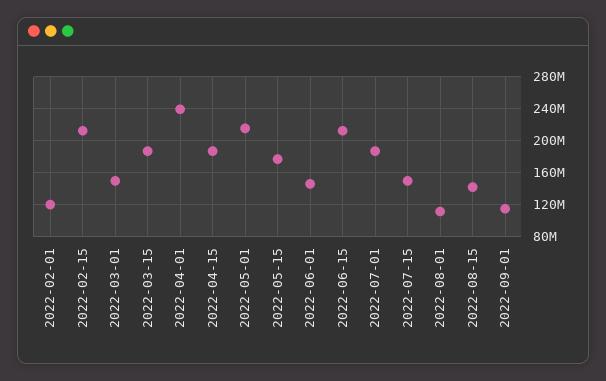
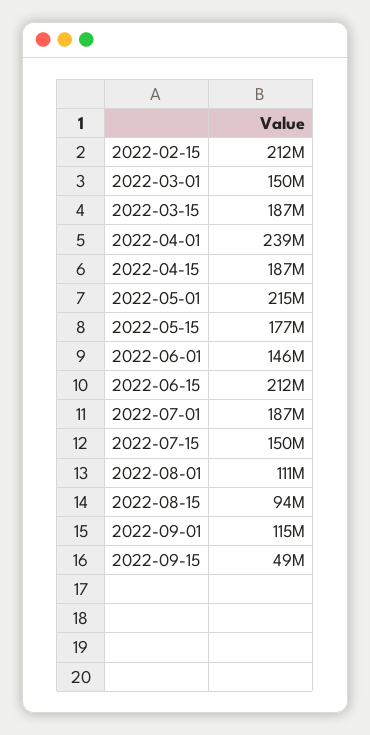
2022-02-01: 120000000 -> none
2022-08-15: 140000000 -> 94000000
2022-09-15: none -> 49000000

